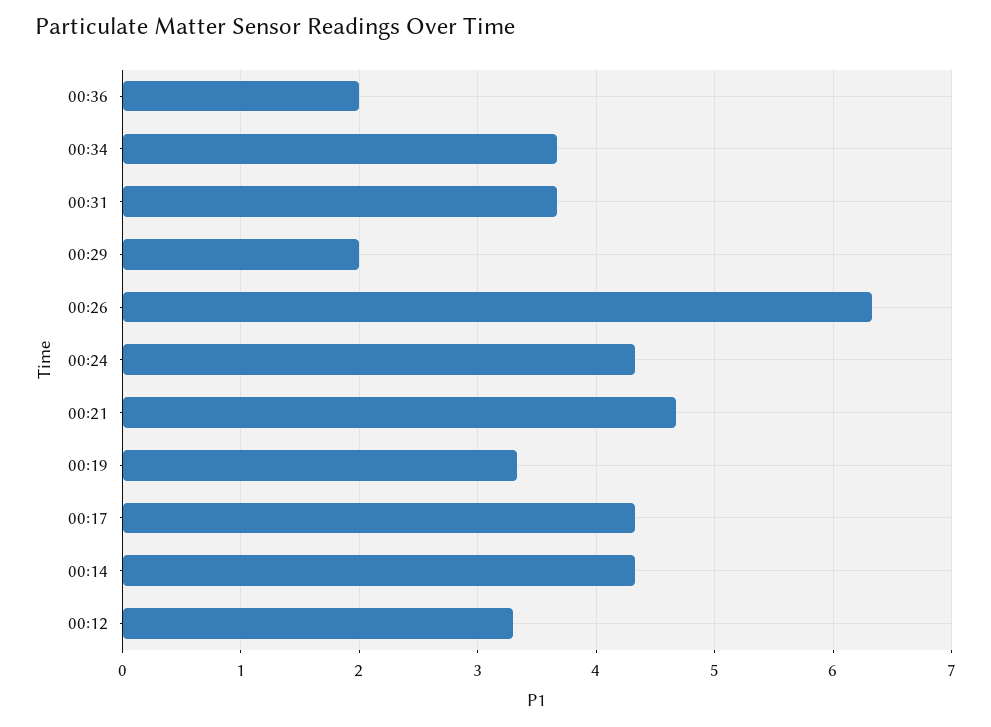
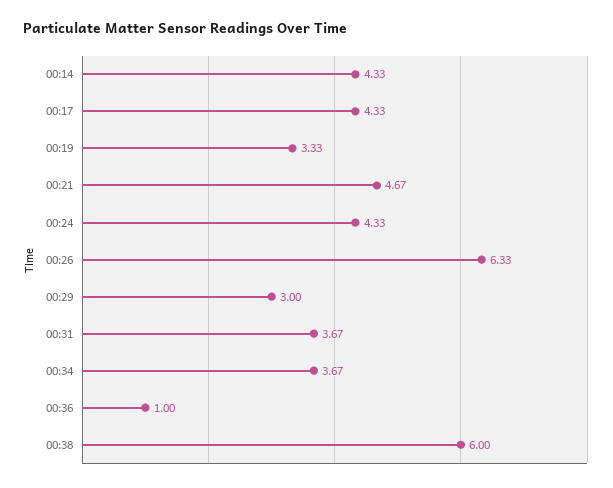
00:36: 2 -> 1
00:29: 2 -> 3
00:12: 3.3 -> none
00:38: none -> 6

